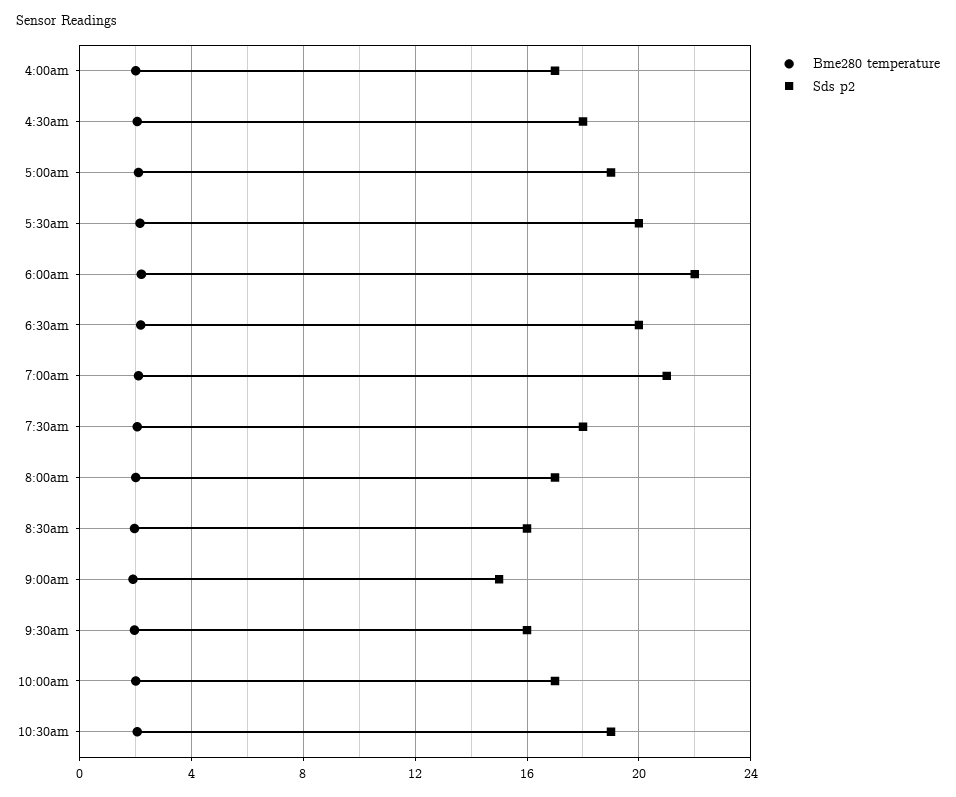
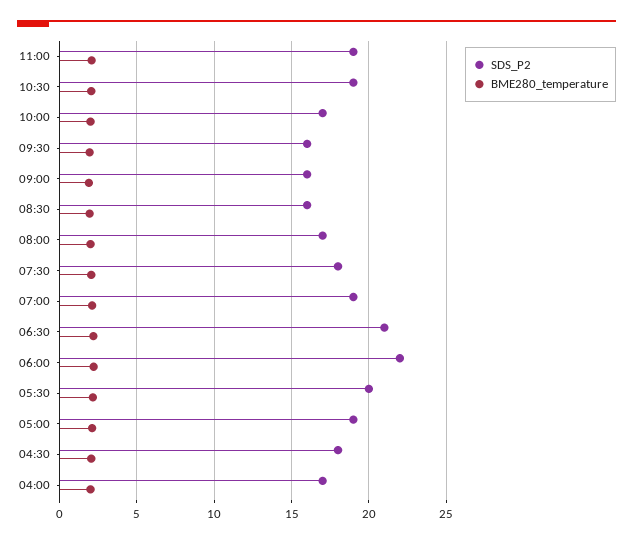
Sds p2, 6:30am: 20 -> 21
Sds p2, 7:00am: 21 -> 19
Sds p2, 9:00am: 15 -> 16
Sds p2, 11:00: none -> 19
Bme280 temperature, 11:00: none -> 2

